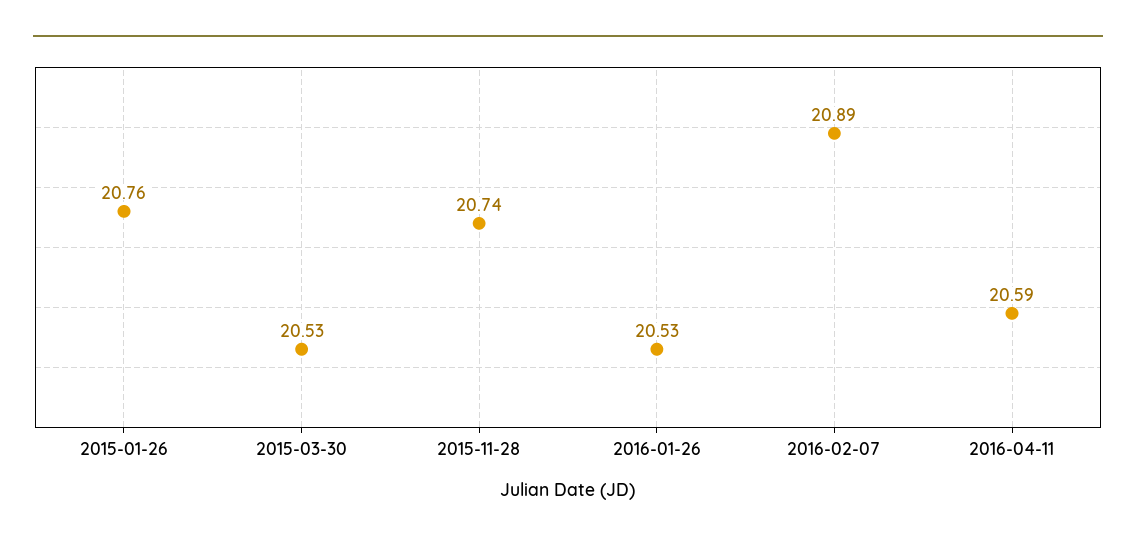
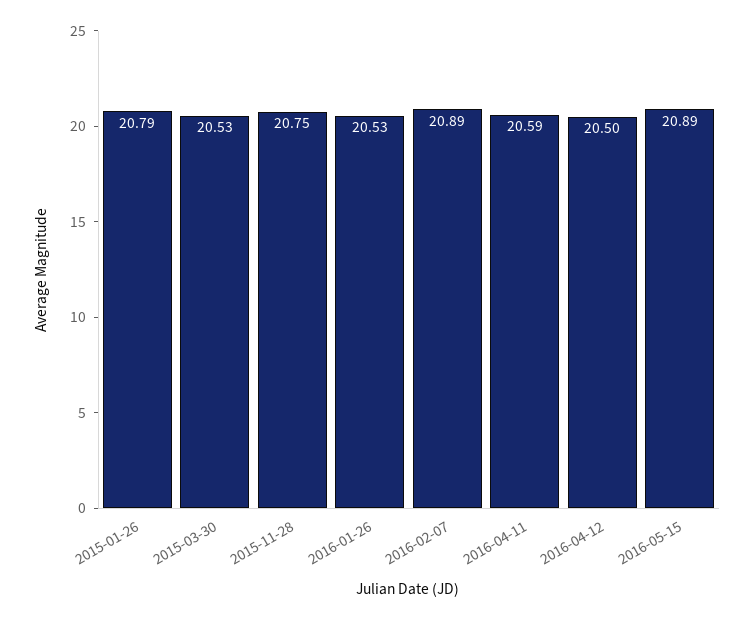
2015-01-26: 20.76 -> 20.79
2015-11-28: 20.74 -> 20.75
2016-04-12: none -> 20.5
2016-05-15: none -> 20.89

